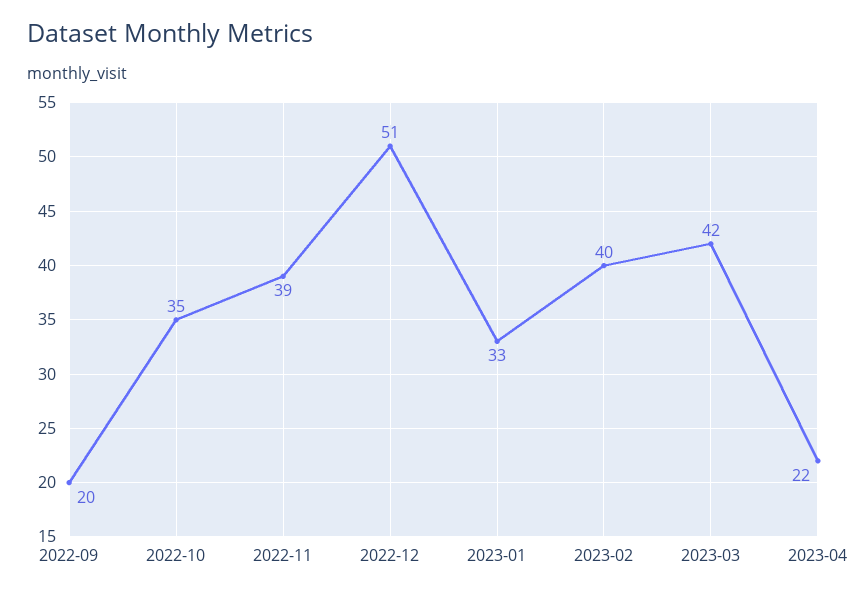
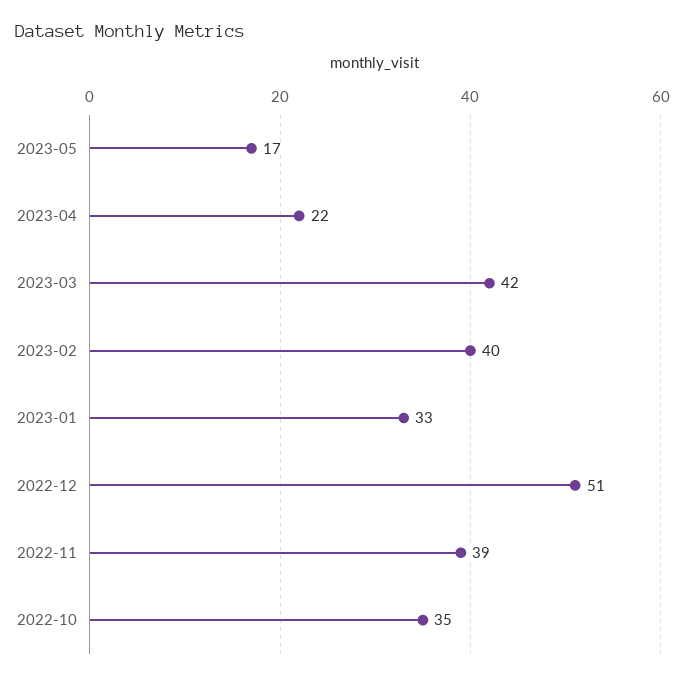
2022-09: 20 -> none
2023-05: none -> 17

